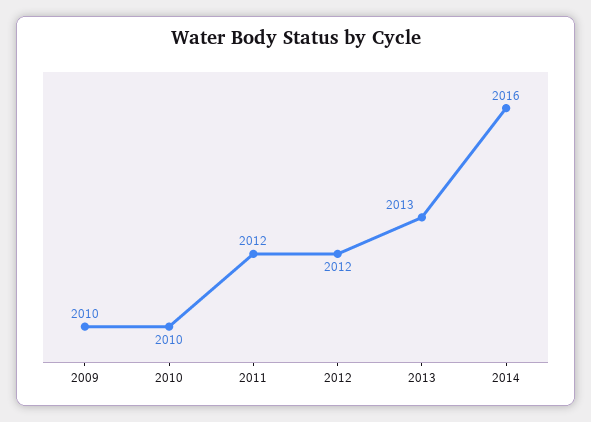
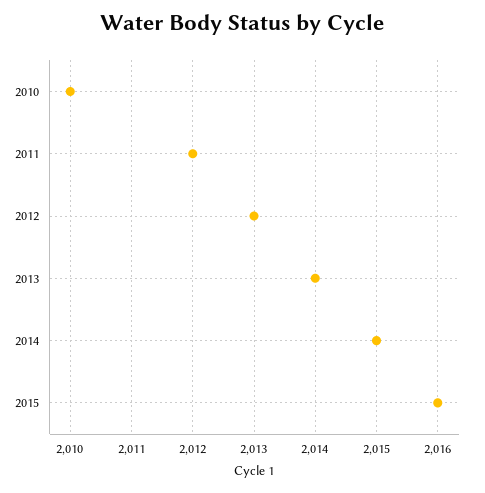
2009: 2010 -> none
2012: 2012 -> 2013
2013: 2013 -> 2014
2014: 2016 -> 2015
2015: none -> 2016

